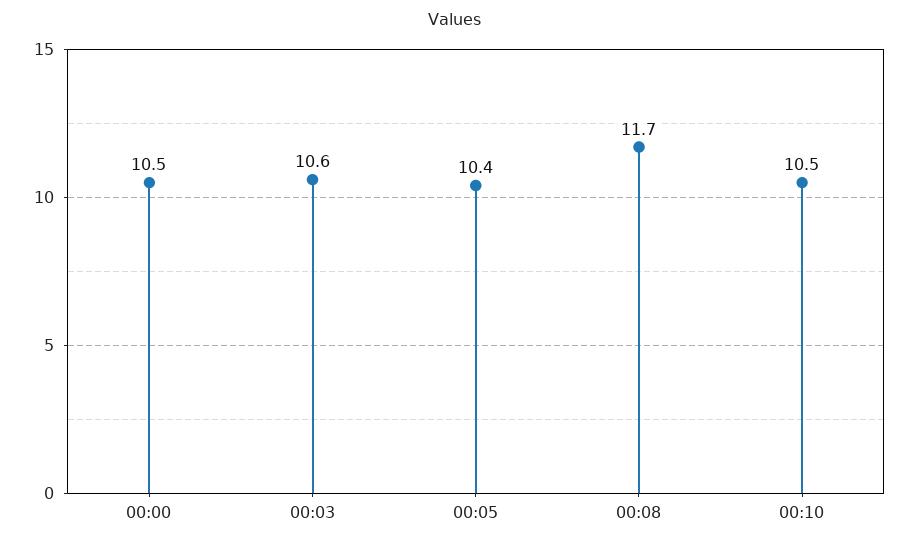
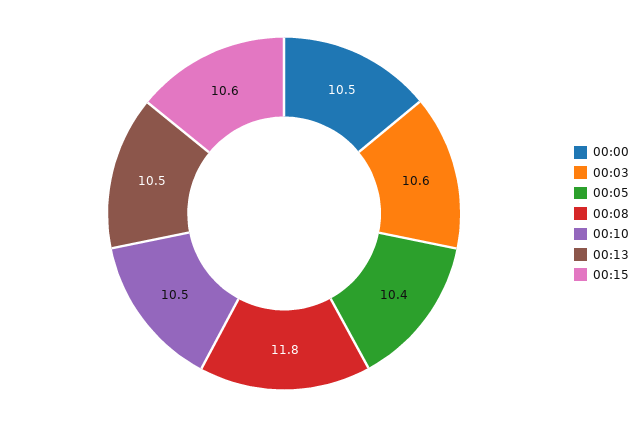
00:08: 11.7 -> 11.8
00:13: none -> 10.5
00:15: none -> 10.6

